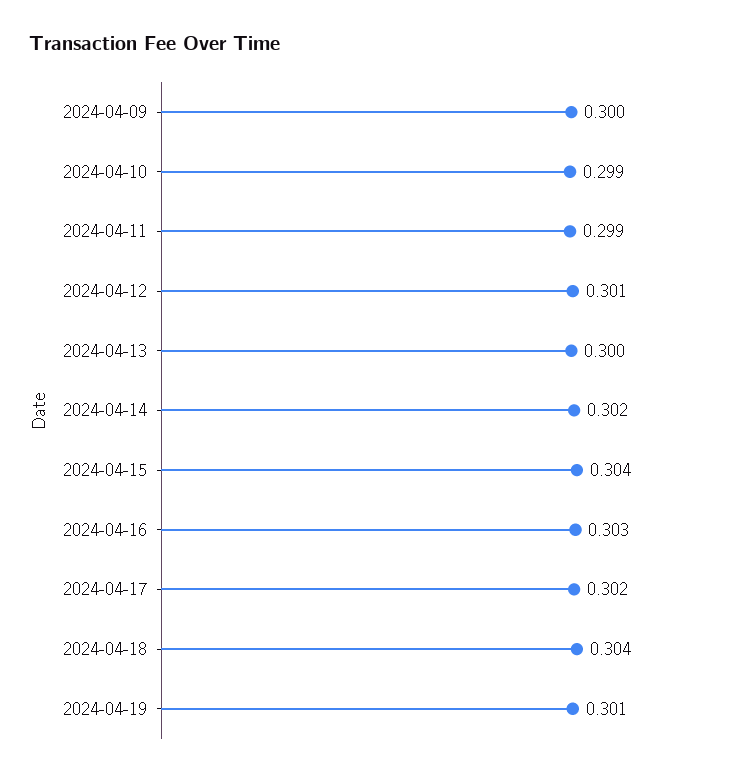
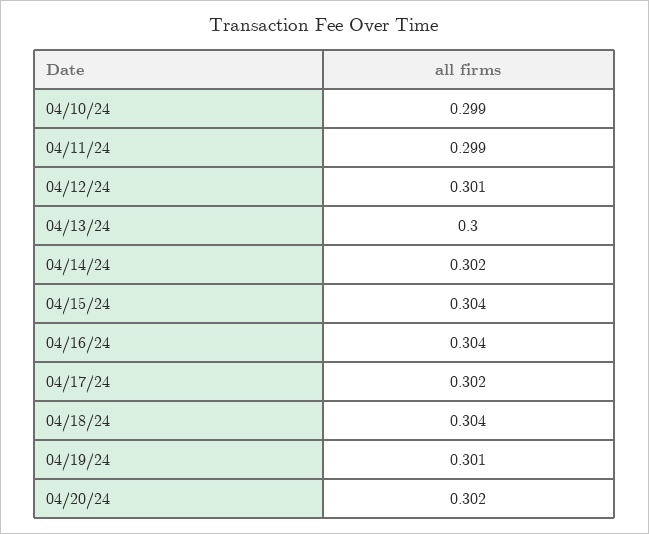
2024-04-09: 0.3 -> none
2024-04-16: 0.303 -> 0.304
04/20/24: none -> 0.302

